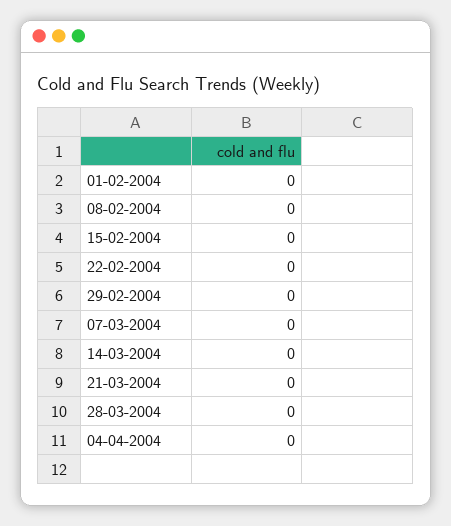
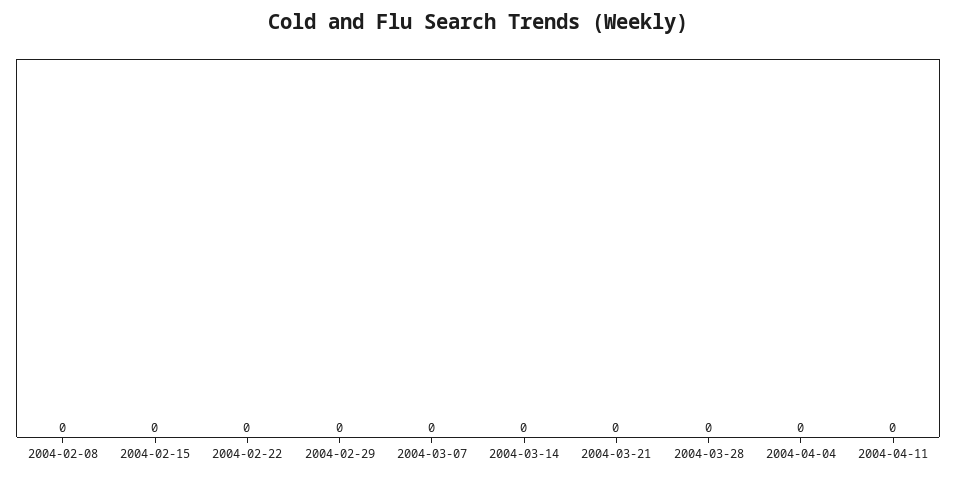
01-02-2004: 0 -> none
2004-04-11: none -> 0

